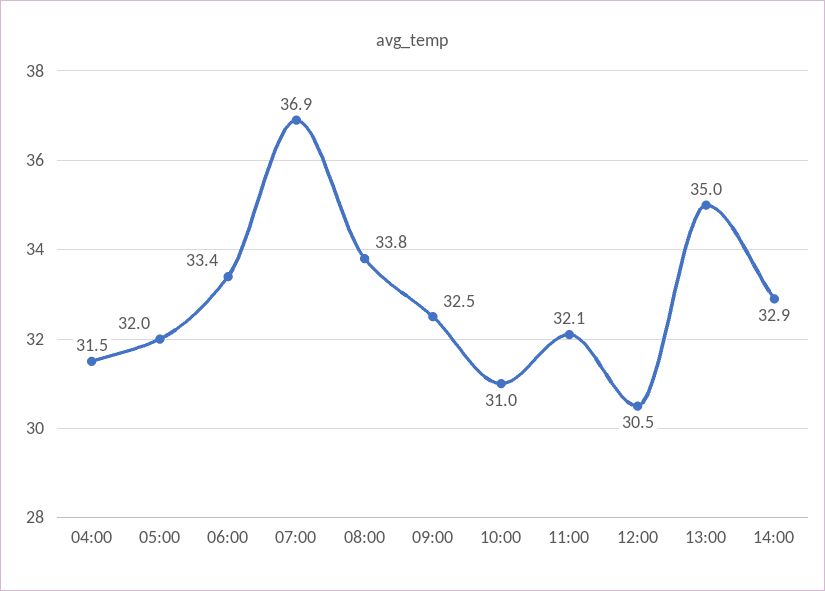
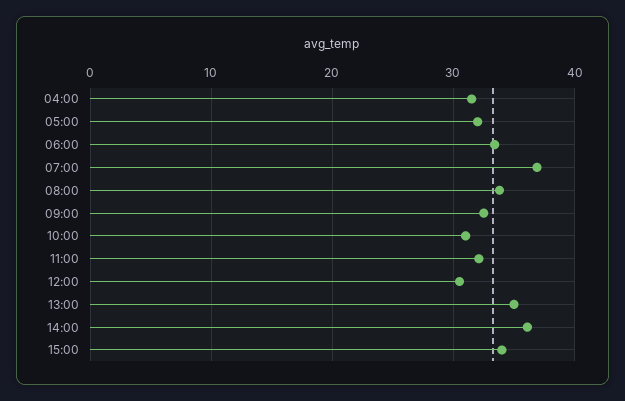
14:00: 32.9 -> 36
15:00: none -> 34

